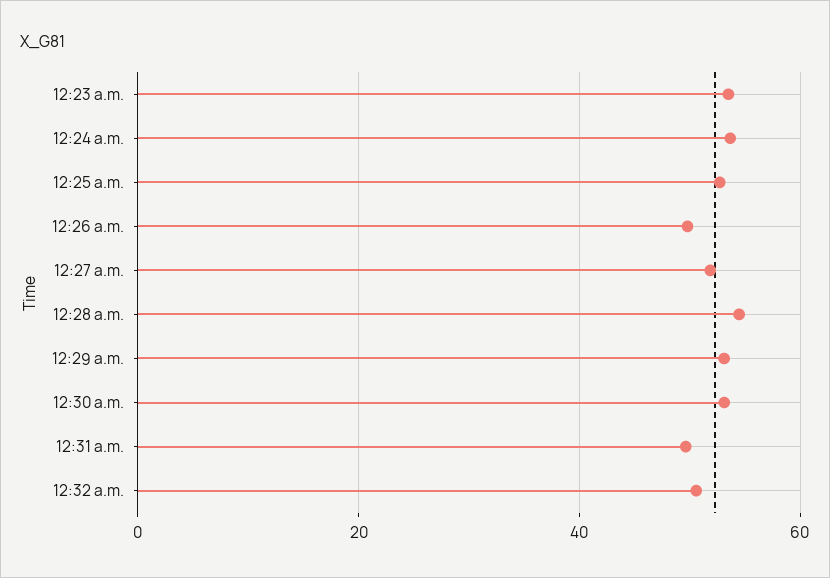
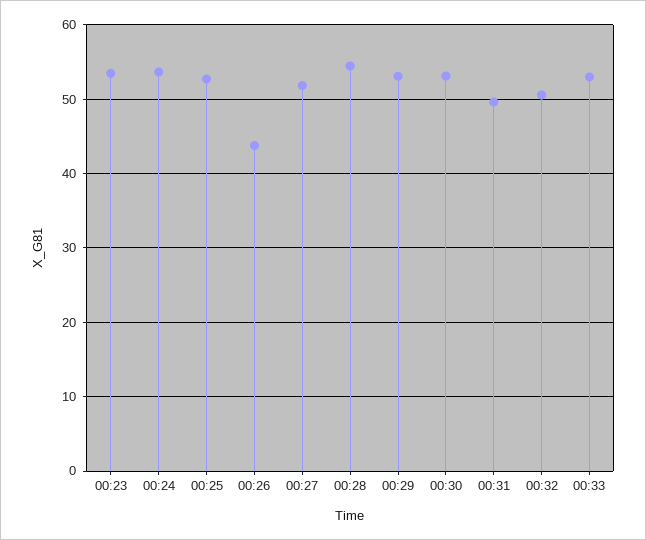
12:26 a.m.: 50 -> 44
00:33: none -> 53

